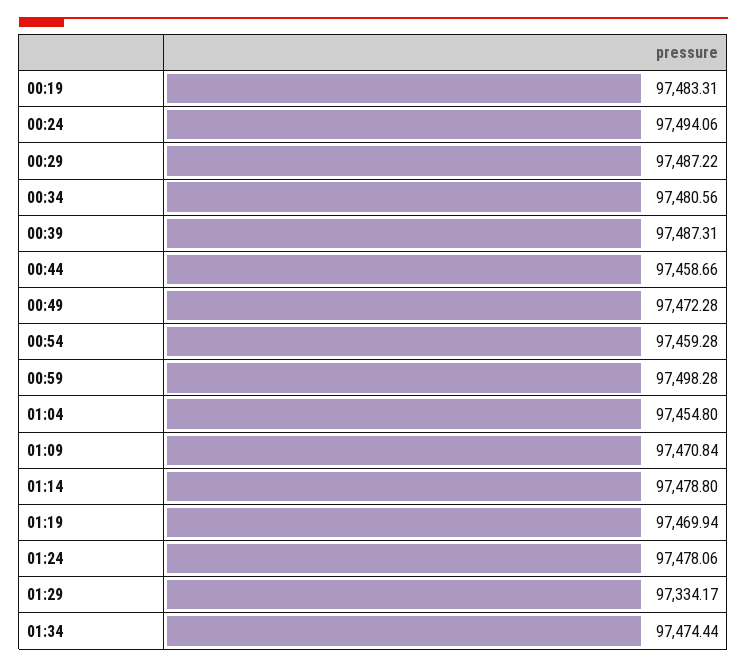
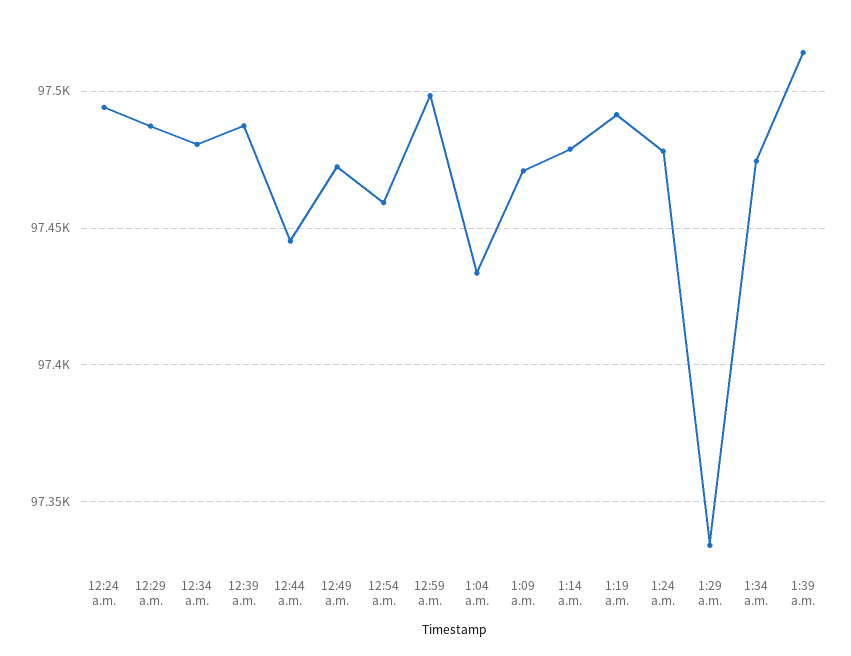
00:19: 97483.31 -> none
00:44: 97458.66 -> 97445
01:04: 97454.8 -> 97435
01:19: 97469.94 -> 97490
1:39 a.m.: none -> 97515

